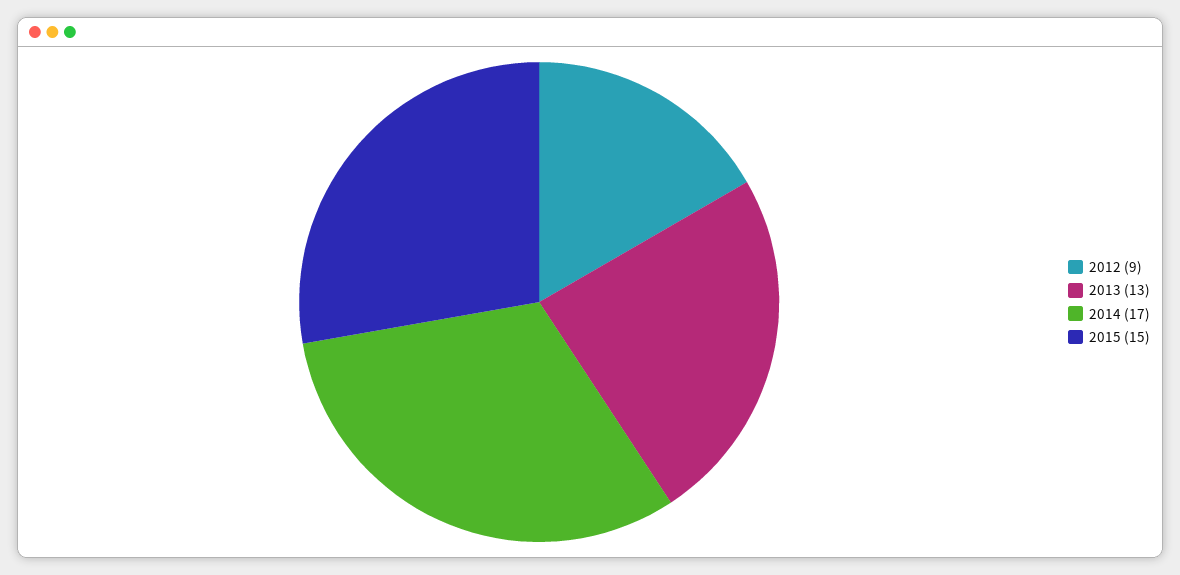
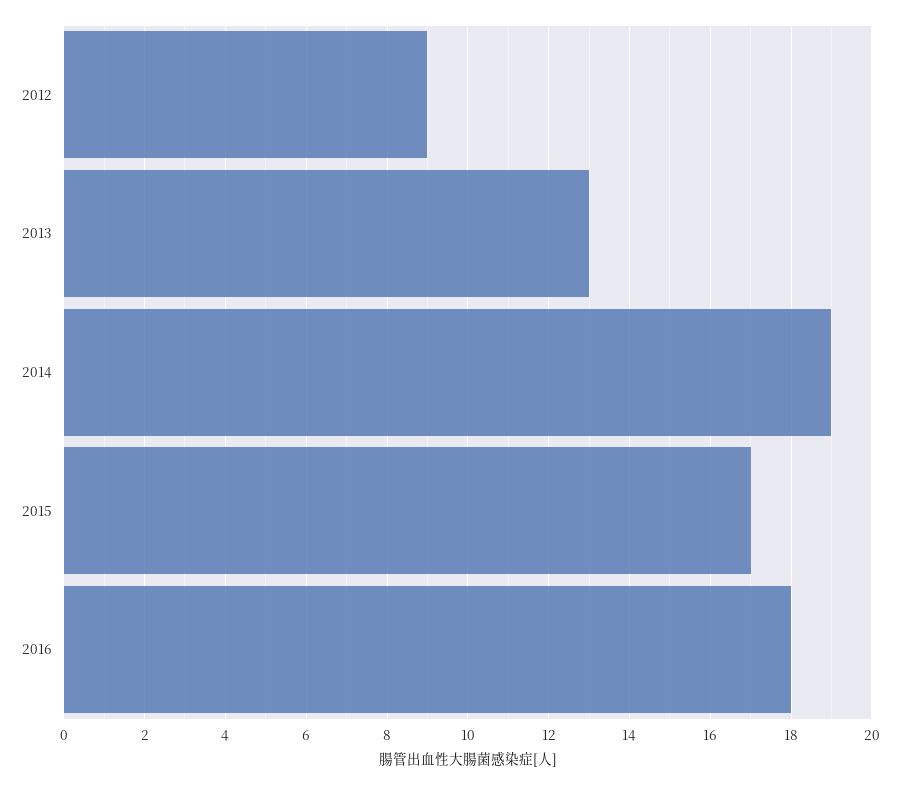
2014: 17 -> 19
2015: 15 -> 17
2016: none -> 18

